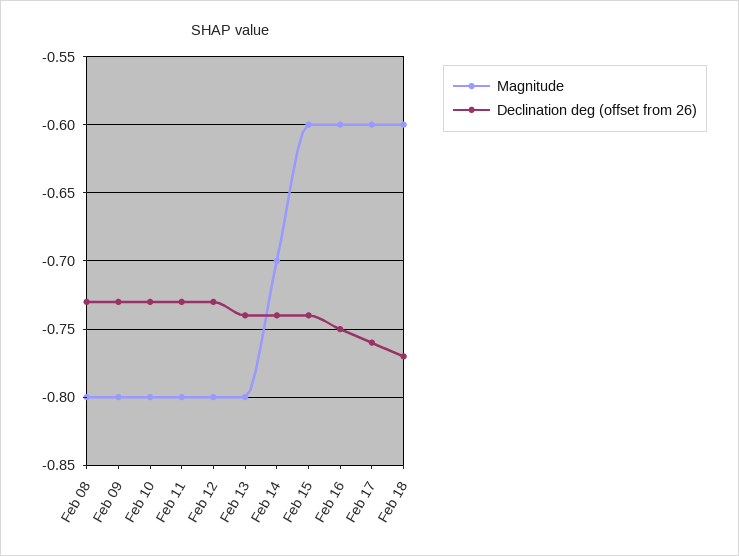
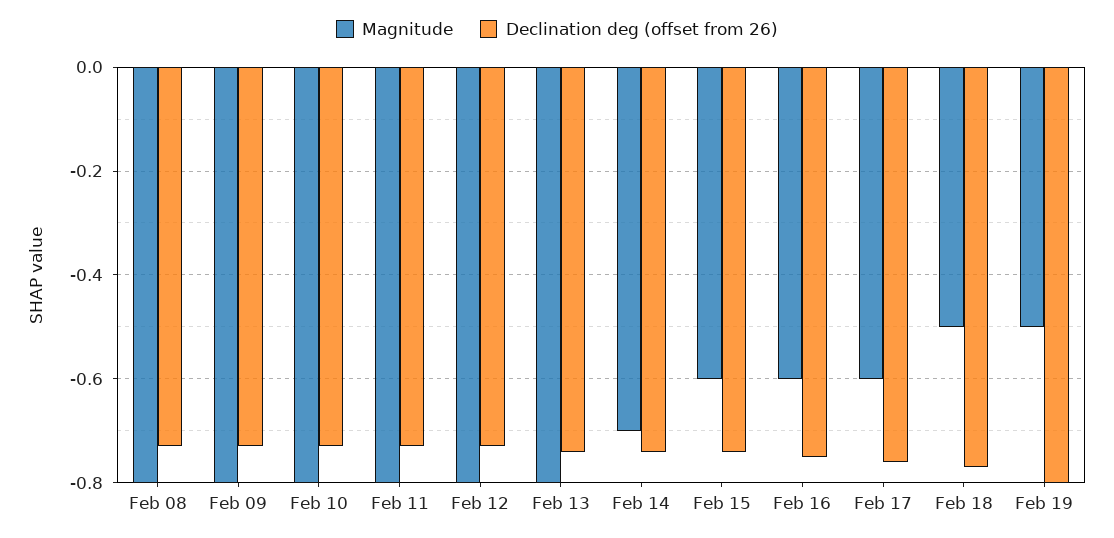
Magnitude, Feb 18: -0.6 -> -0.5
Magnitude, Feb 19: none -> -0.5
Declination deg (offset from 26), Feb 19: none -> -0.8

